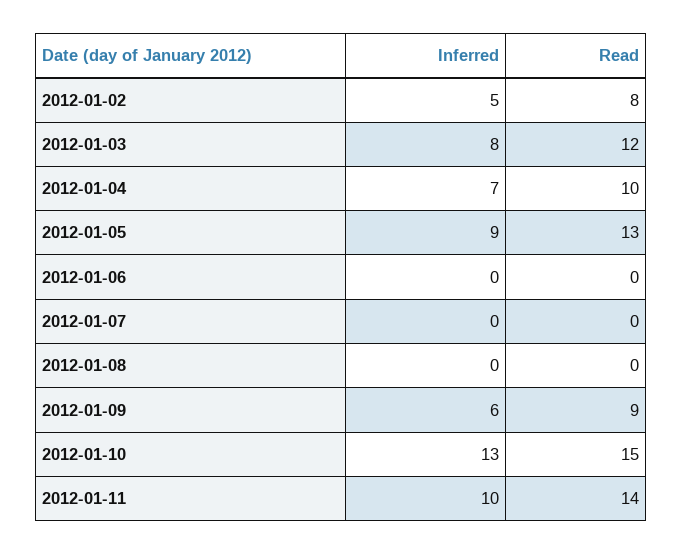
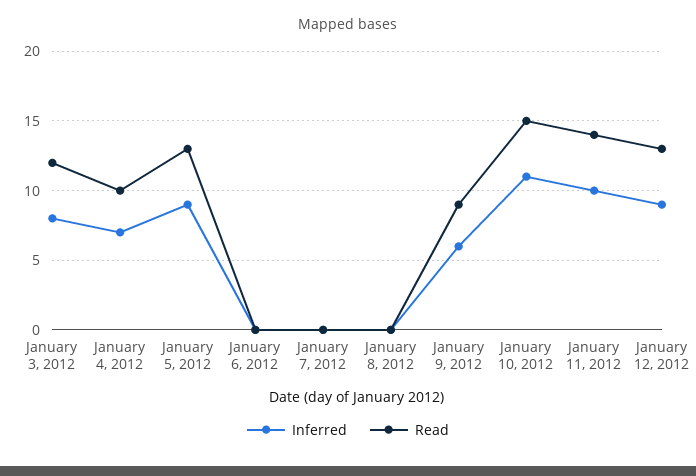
Inferred, 2012-01-02: 5 -> none
Read, 2012-01-02: 8 -> none
Inferred, 2012-01-10: 13 -> 11
Inferred, January 12, 2012: none -> 9
Read, January 12, 2012: none -> 13

